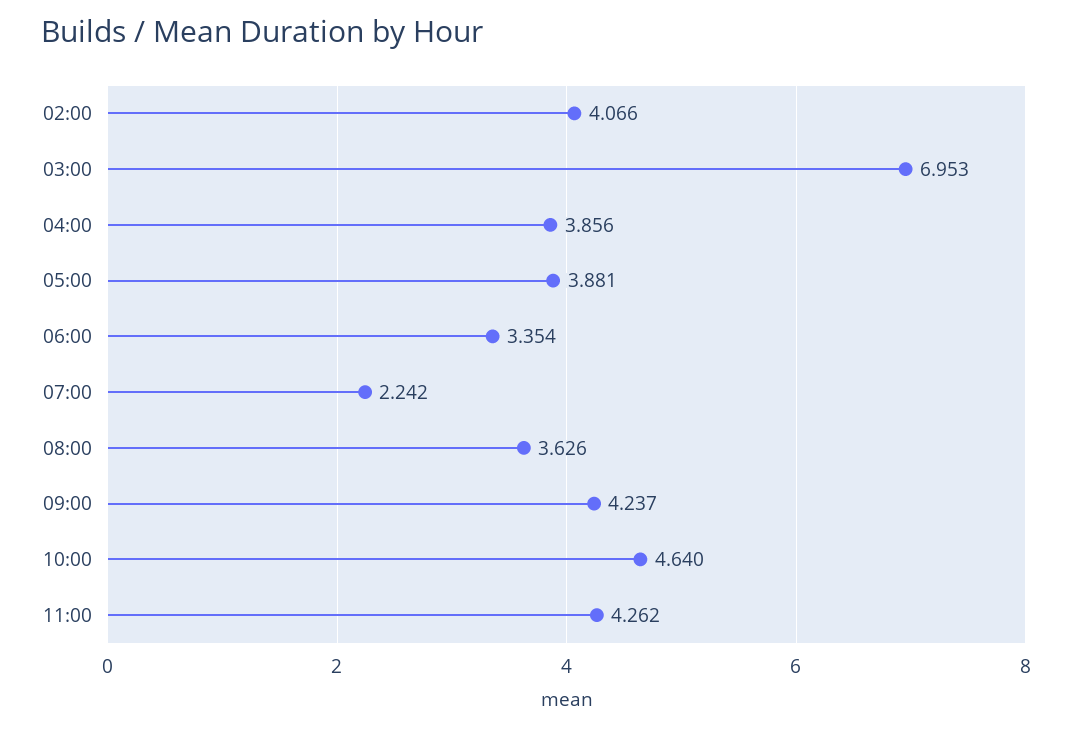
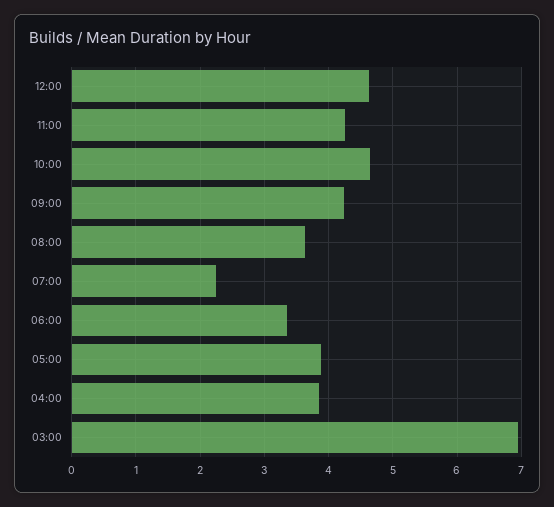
02:00: 4.066 -> none
12:00: none -> 4.6

